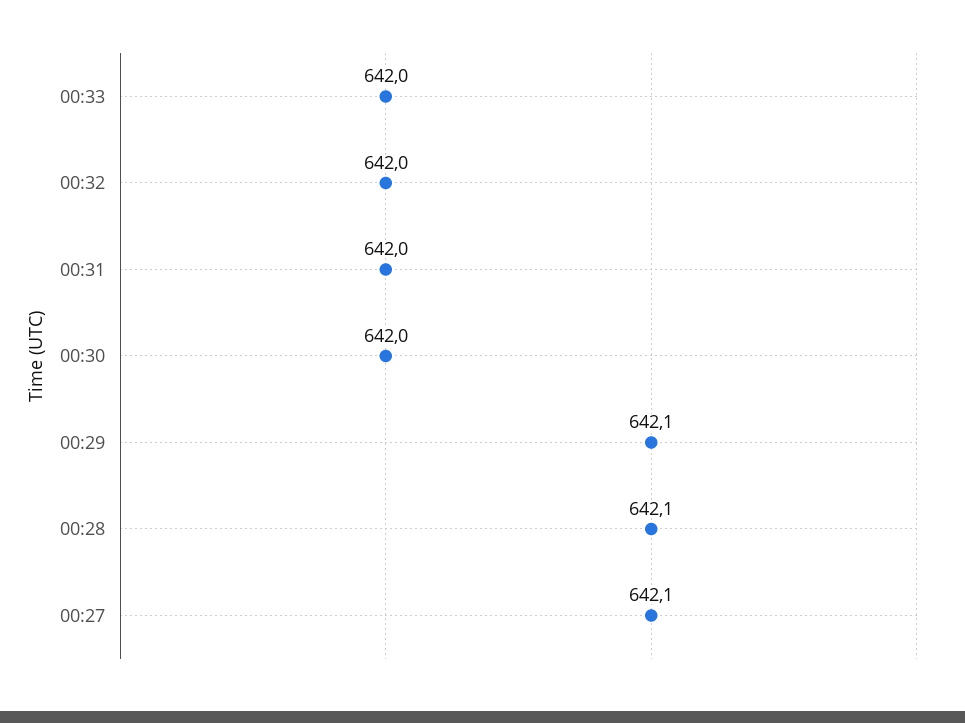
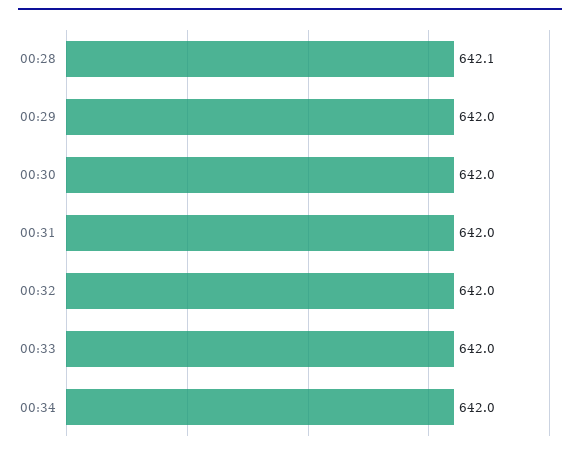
00:29: 642.1 -> 642
00:27: 642.1 -> none
00:34: none -> 642

